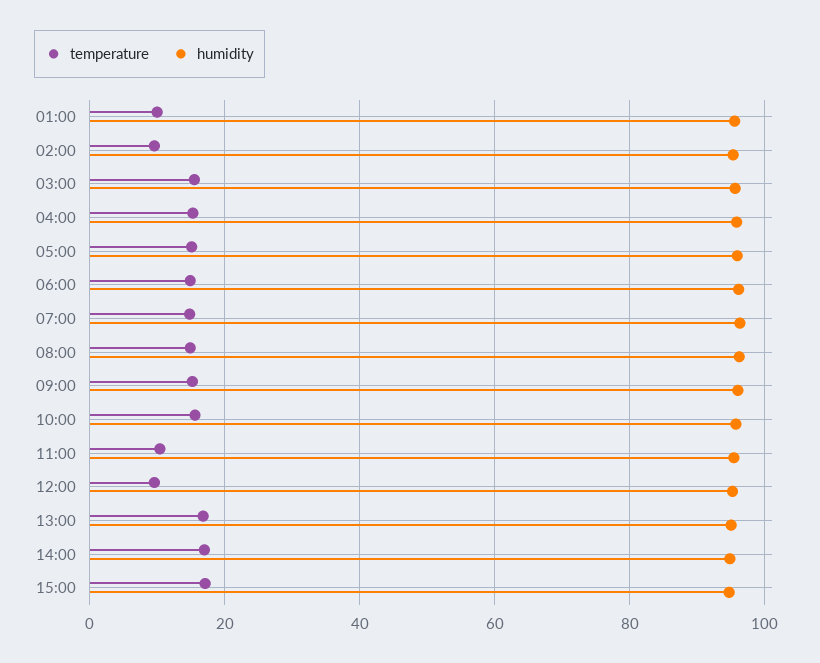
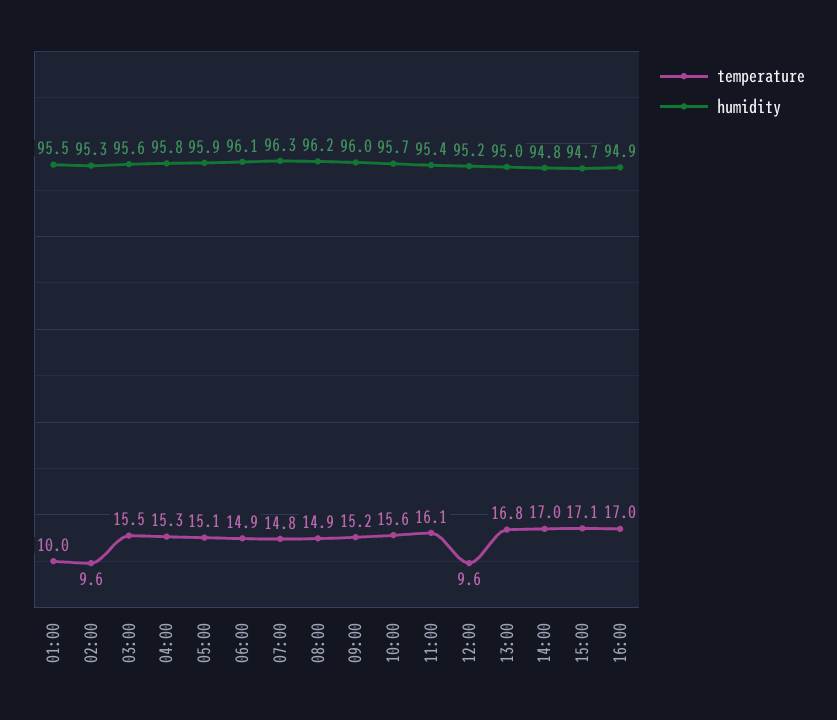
temperature, 11:00: 10 -> 16.1
temperature, 16:00: none -> 17
humidity, 16:00: none -> 94.9

